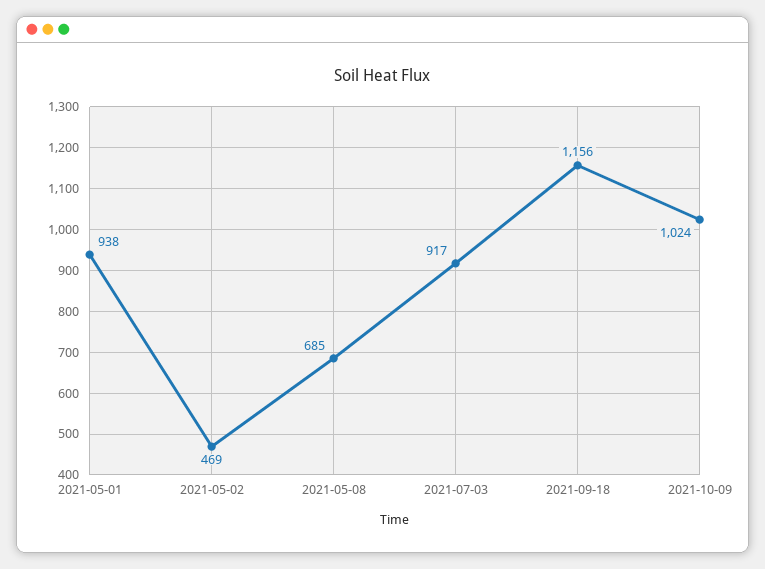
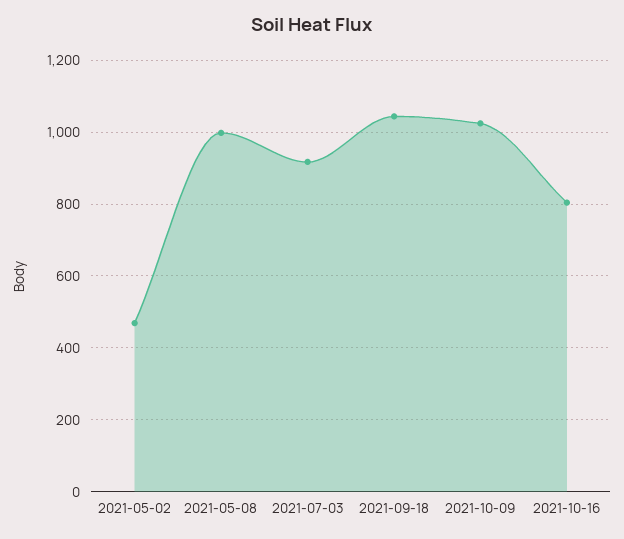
2021-05-01: 938 -> none
2021-05-08: 685 -> 1000
2021-09-18: 1156 -> 1040
2021-10-16: none -> 800

